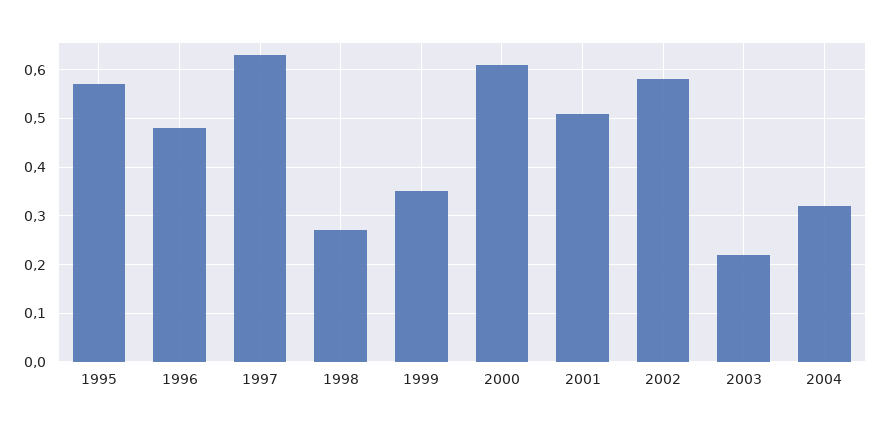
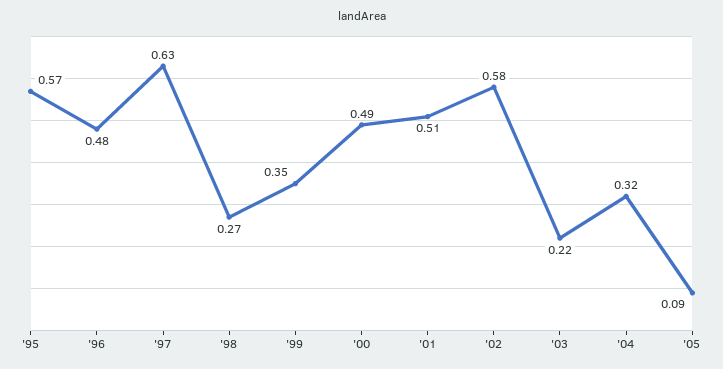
2000: 0.6 -> 0.49
'05: none -> 0.09

